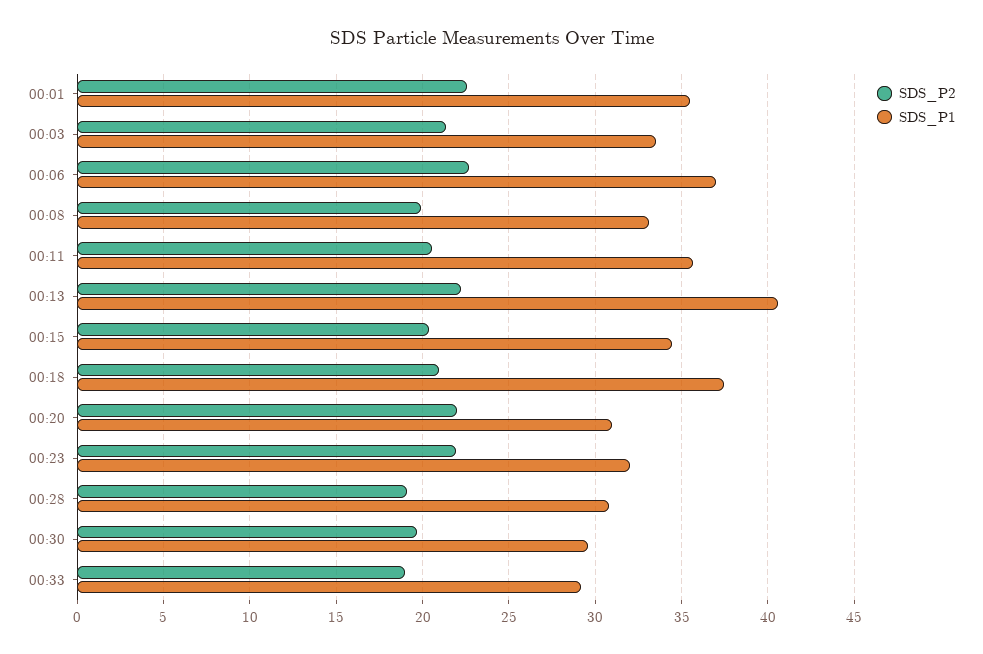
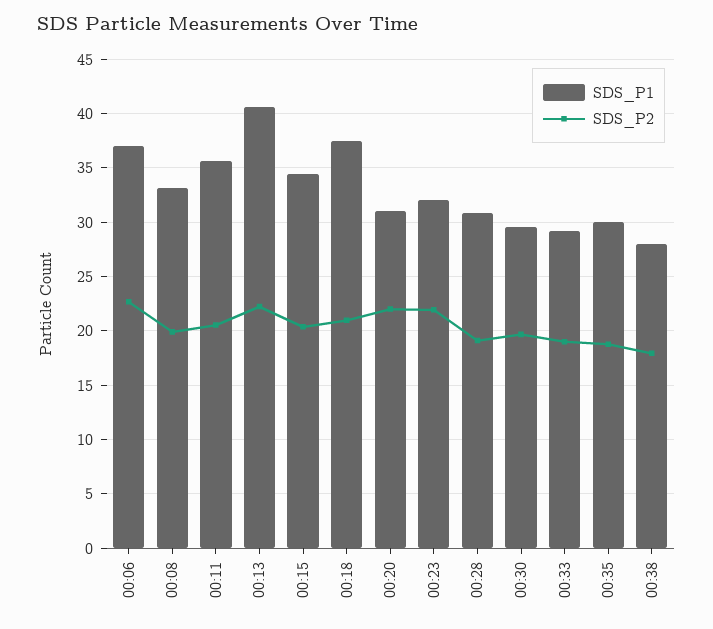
SDS_P2, 00:01: 22.5 -> none
SDS_P1, 00:01: 35.5 -> none
SDS_P2, 00:03: 21.5 -> none
SDS_P1, 00:03: 33.5 -> none
SDS_P1, 00:35: none -> 30
SDS_P2, 00:35: none -> 19
SDS_P1, 00:38: none -> 28
SDS_P2, 00:38: none -> 18

